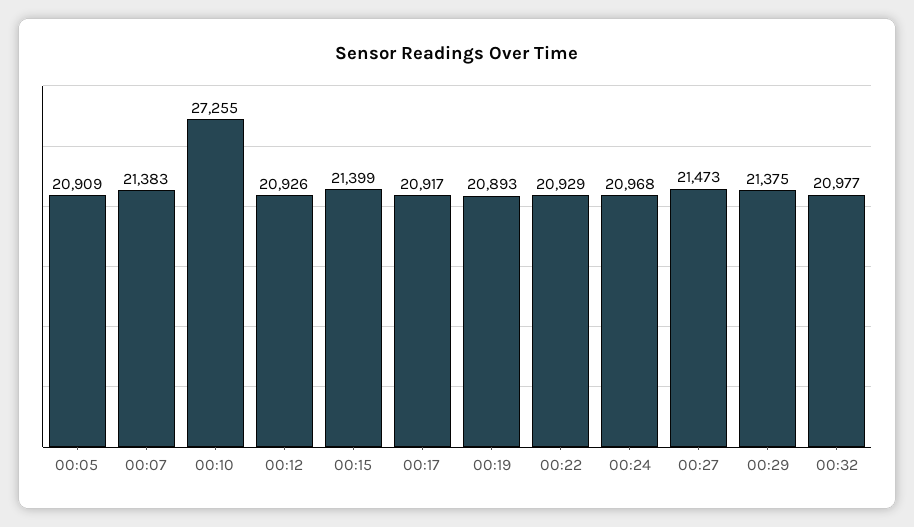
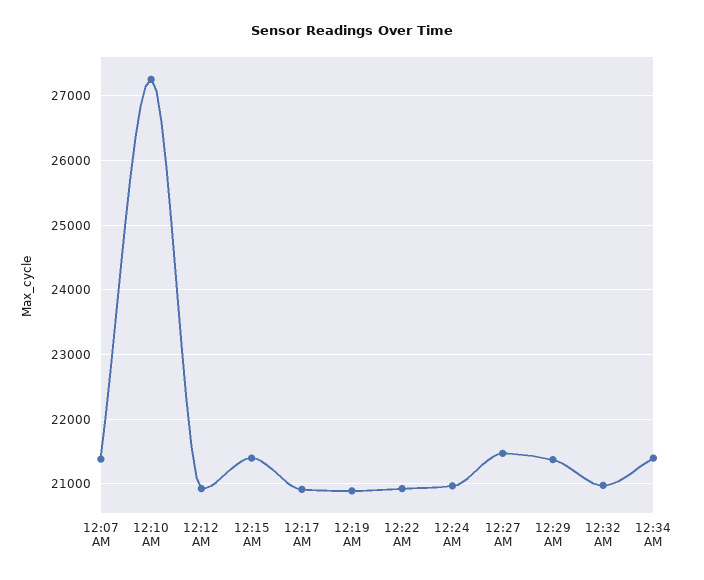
00:05: 20909 -> none
12:34 AM: none -> 21400

